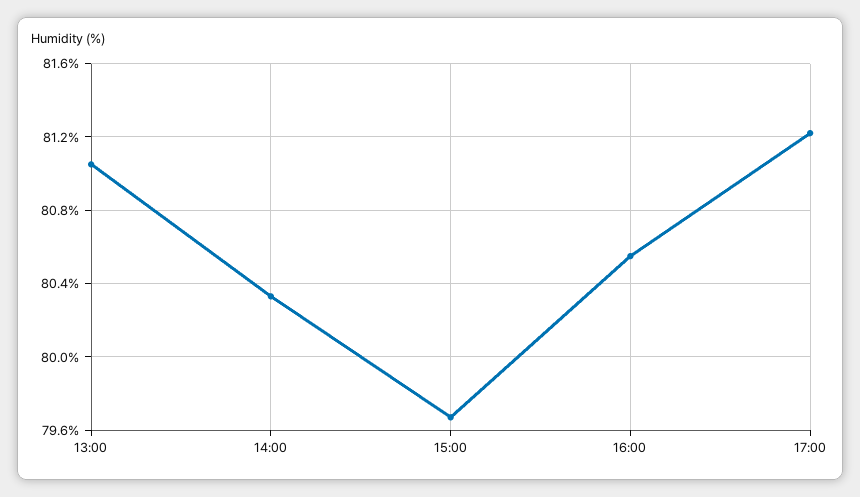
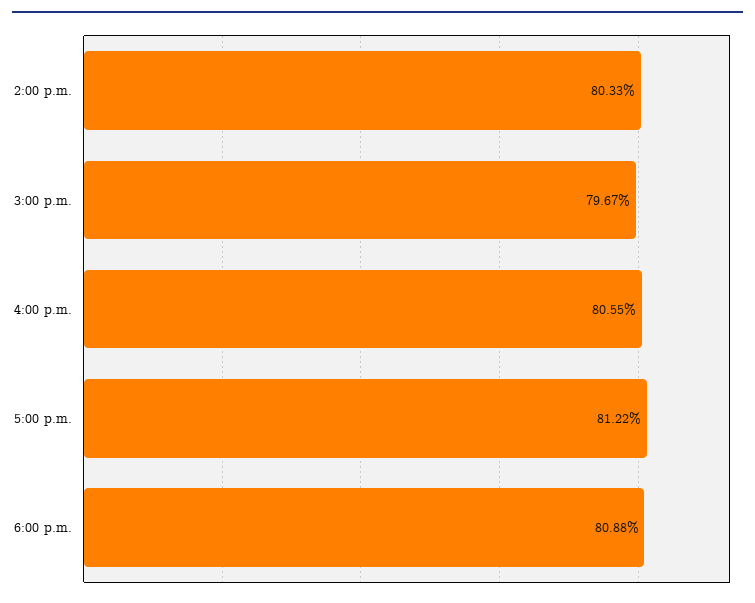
13:00: 81.05 -> none
6:00 p.m.: none -> 80.88

